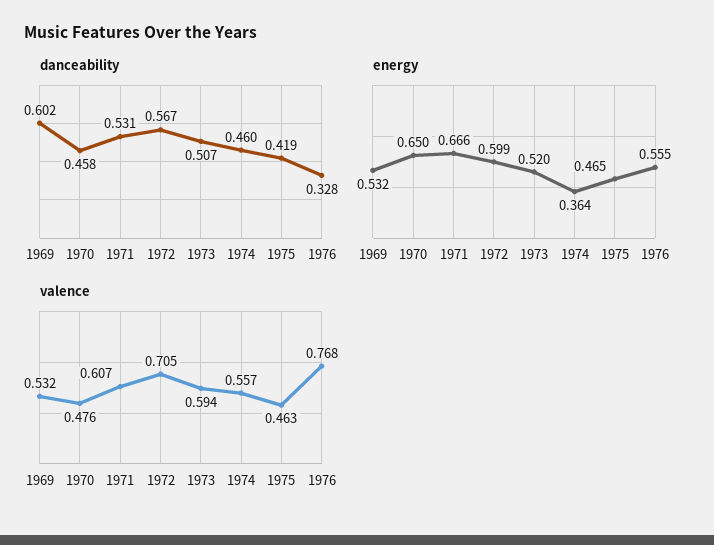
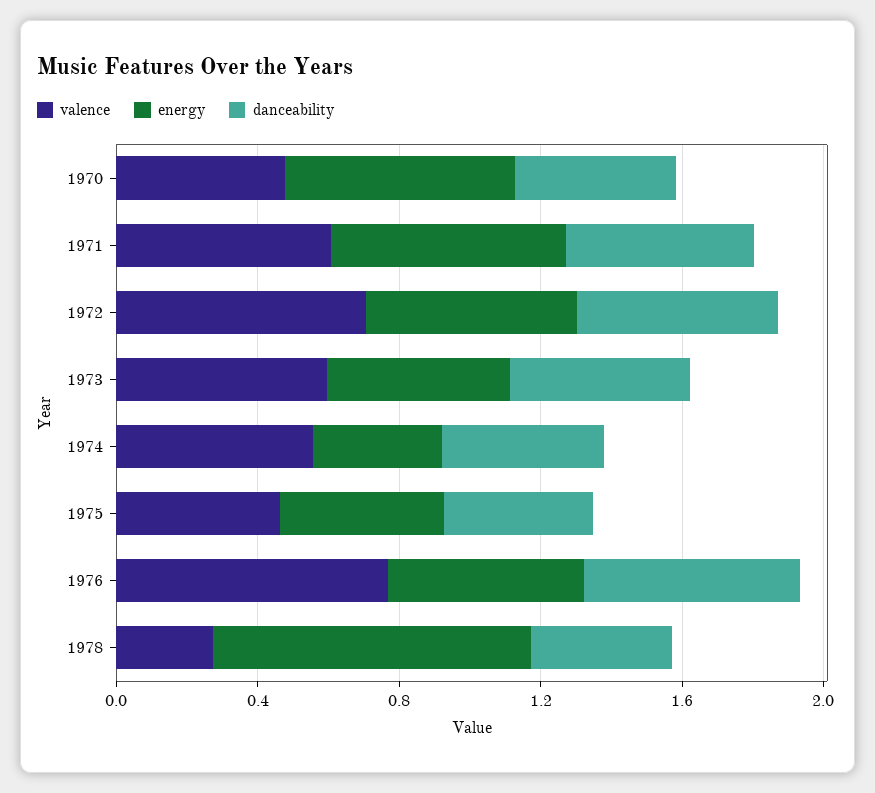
danceability, 1969: 0.602 -> none
danceability, 1976: 0.328 -> 0.6
energy, 1969: 0.532 -> none
valence, 1969: 0.532 -> none
valence, 1978: none -> 0.3
energy, 1978: none -> 0.9
danceability, 1978: none -> 0.4

